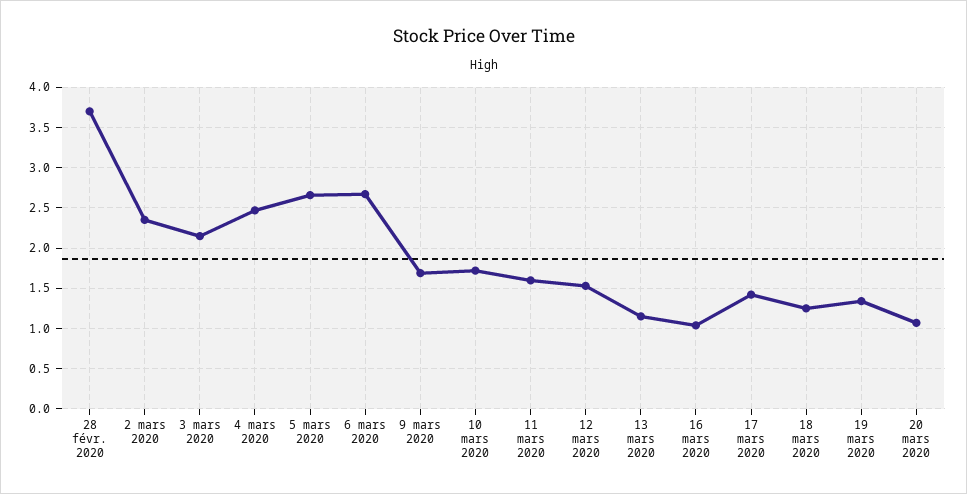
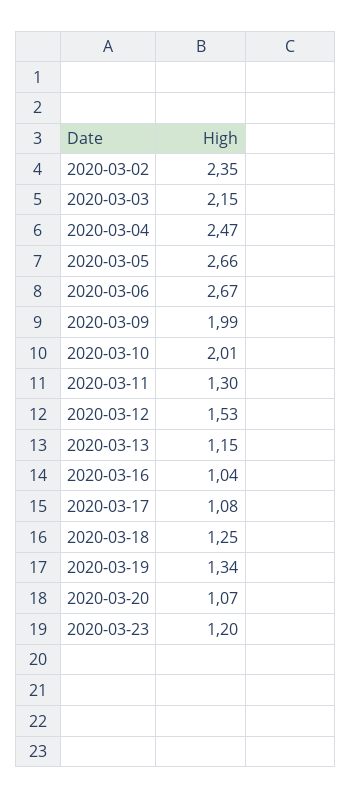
28 févr. 2020: 3.7 -> none
9 mars 2020: 1.7 -> 1.99
10 mars 2020: 1.7 -> 2.01
11 mars 2020: 1.6 -> 1.3
17 mars 2020: 1.4 -> 1.08
2020-03-23: none -> 1.2

